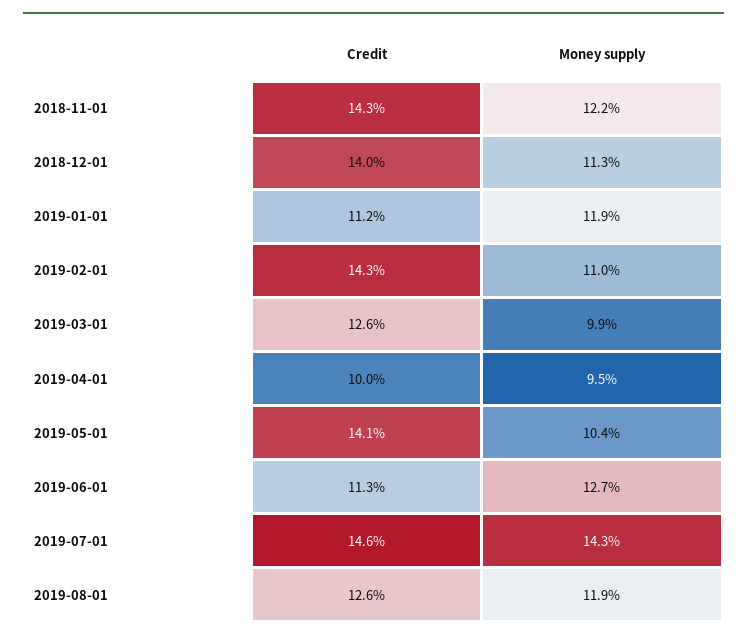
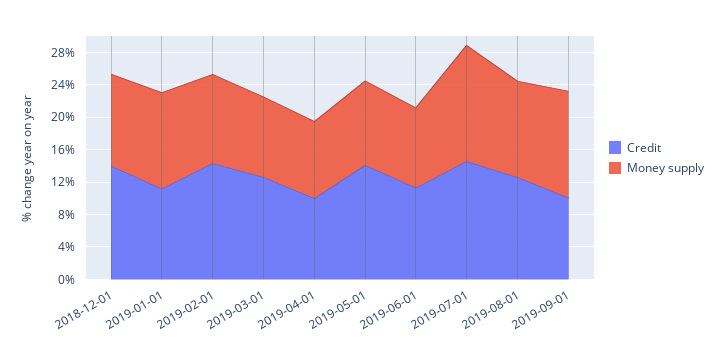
Credit, 2018-11-01: 14.3 -> none
Money supply, 2018-11-01: 12.2 -> none
Money supply, 2019-06-01: 12.7 -> 10
Credit, 2019-09-01: none -> 10
Money supply, 2019-09-01: none -> 13

